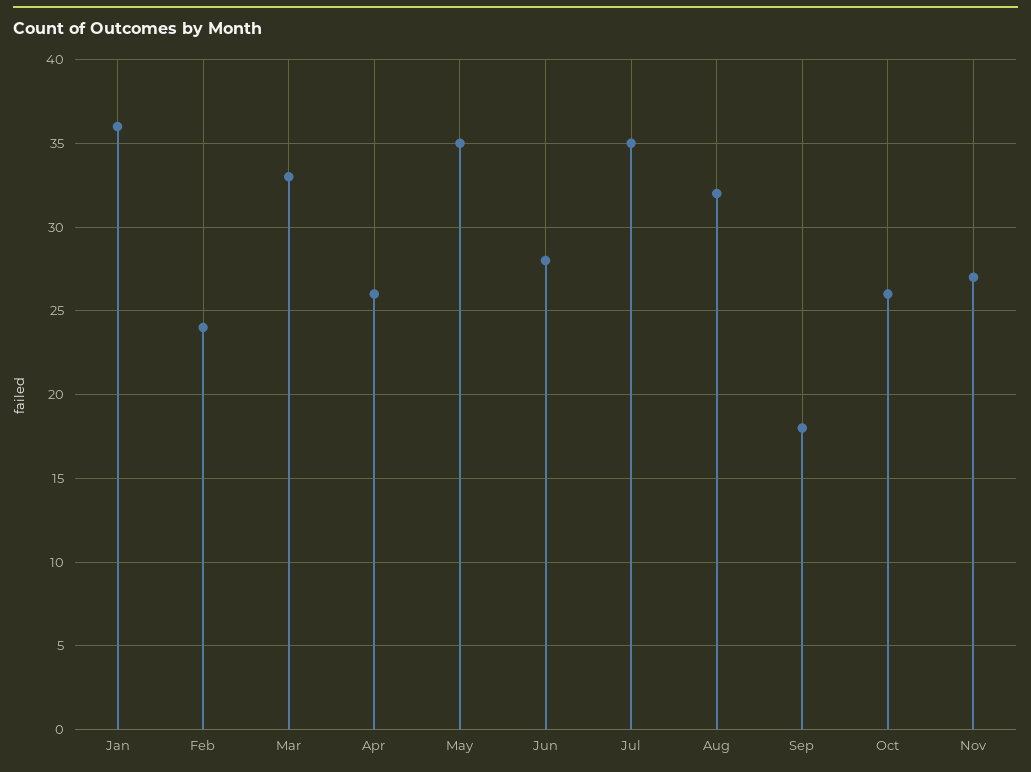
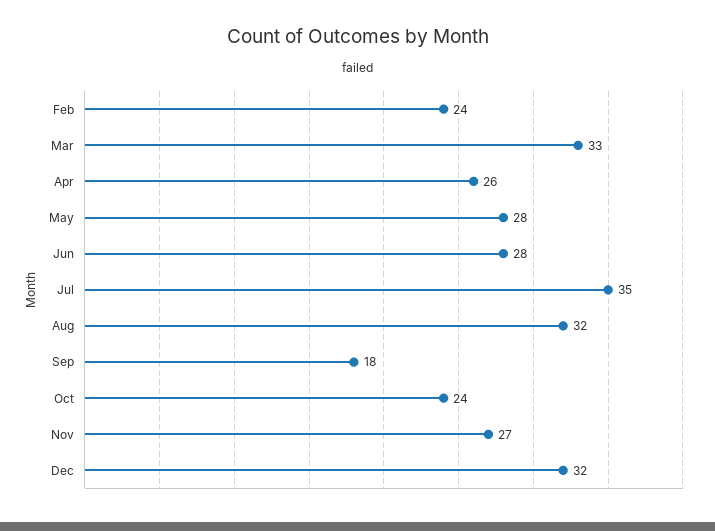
Jan: 36 -> none
May: 35 -> 28
Oct: 26 -> 24
Dec: none -> 32

